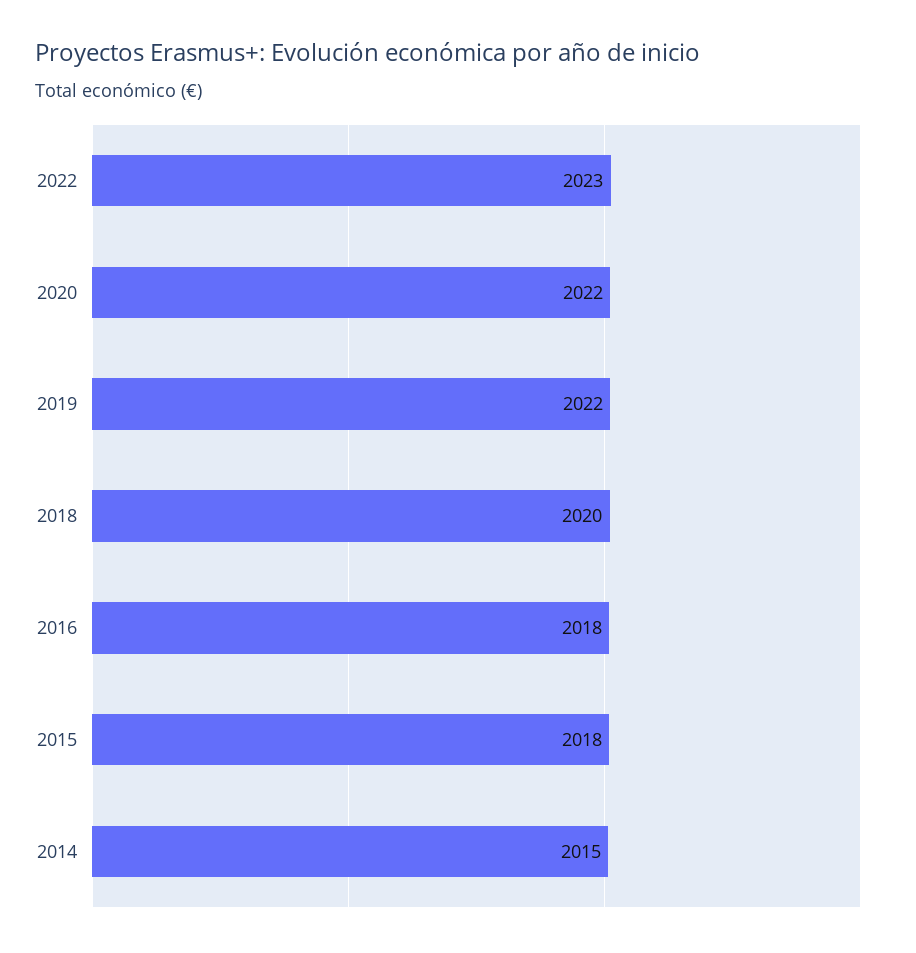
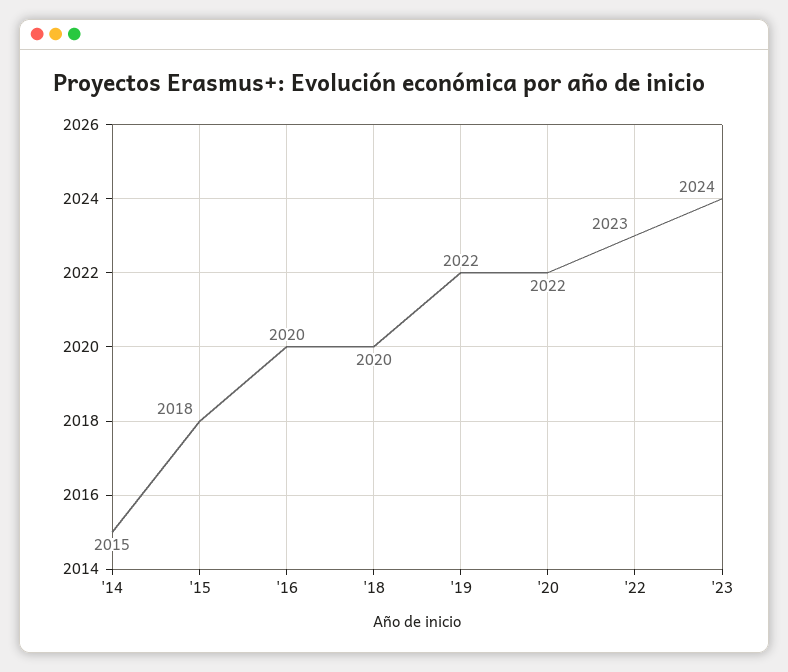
2016: 2018 -> 2020
'23: none -> 2024

